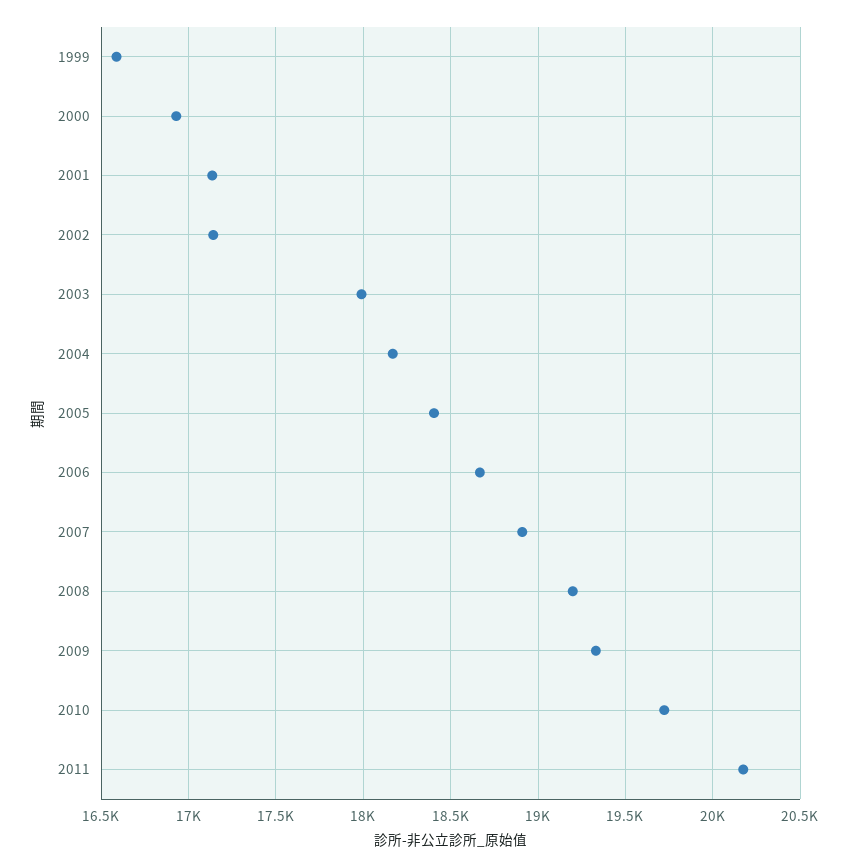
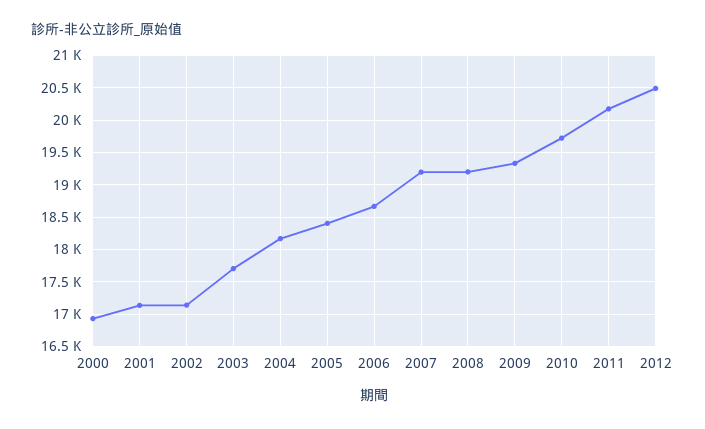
1999: 16600 -> none
2003: 18000 -> 17700
2007: 18900 -> 19200
2012: none -> 20500

